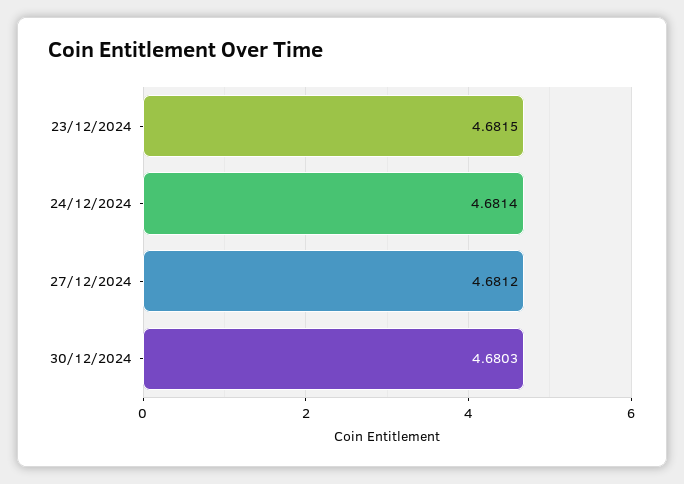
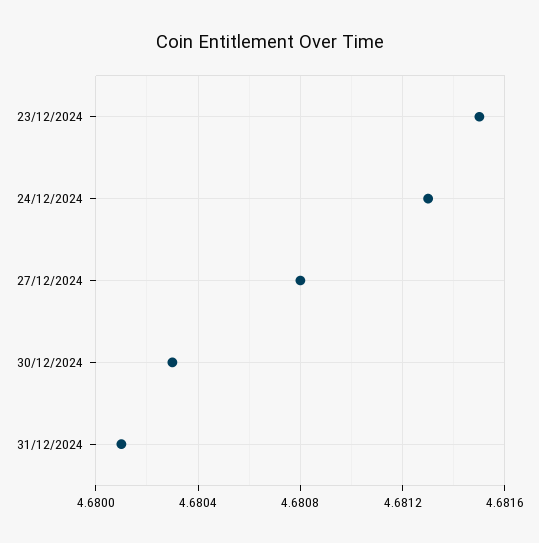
24/12/2024: 4.6814 -> 4.6813
27/12/2024: 4.6812 -> 4.6808
31/12/2024: none -> 4.6801

